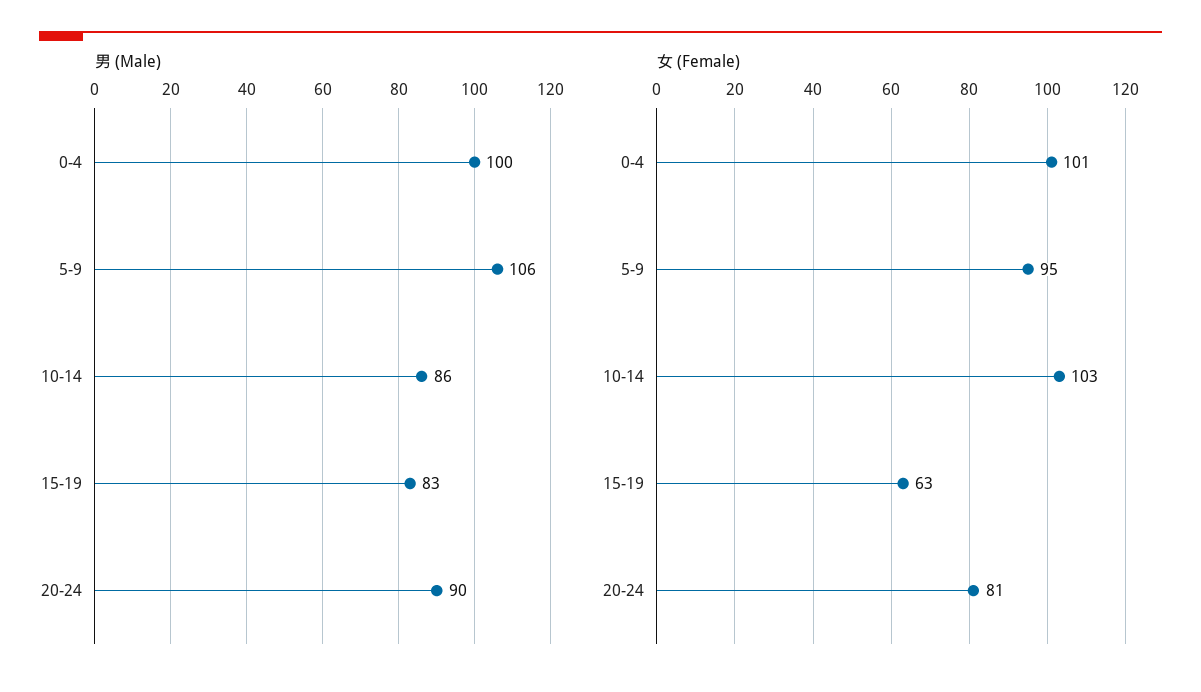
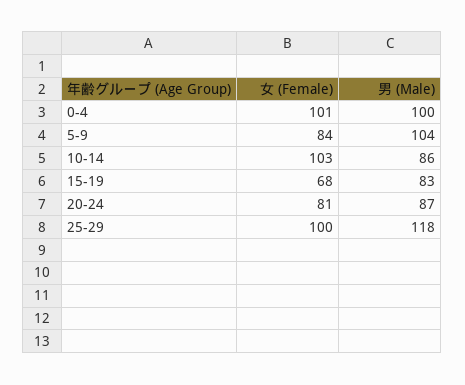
男 (Male), 5-9: 106 -> 104
男 (Male), 20-24: 90 -> 87
女 (Female), 5-9: 95 -> 84
女 (Female), 15-19: 63 -> 68
女 (Female), 25-29: none -> 100
男 (Male), 25-29: none -> 118

